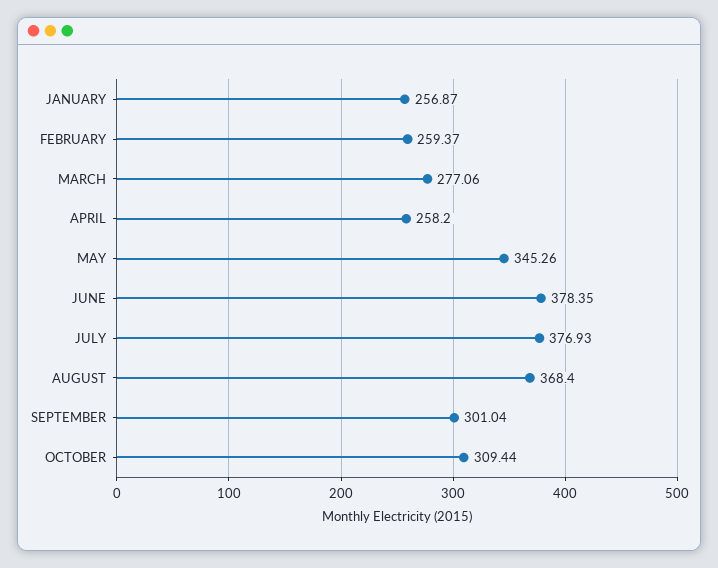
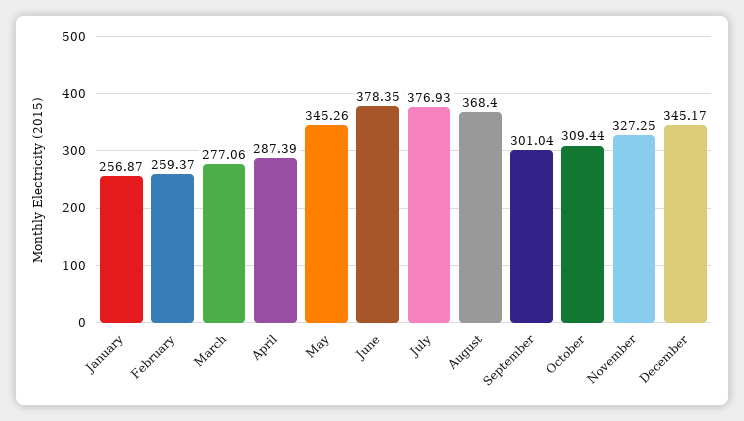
APRIL: 258.2 -> 287.39
November: none -> 327.25
December: none -> 345.17

